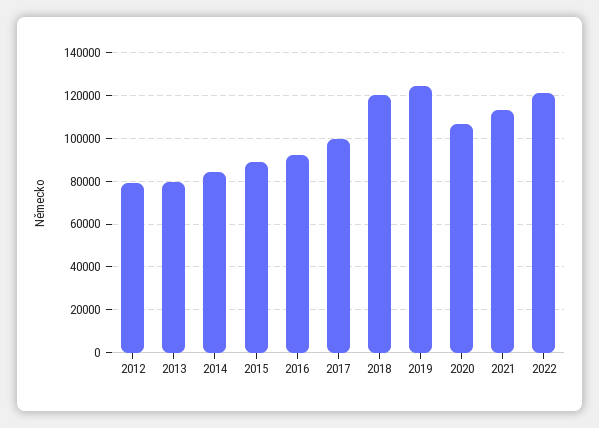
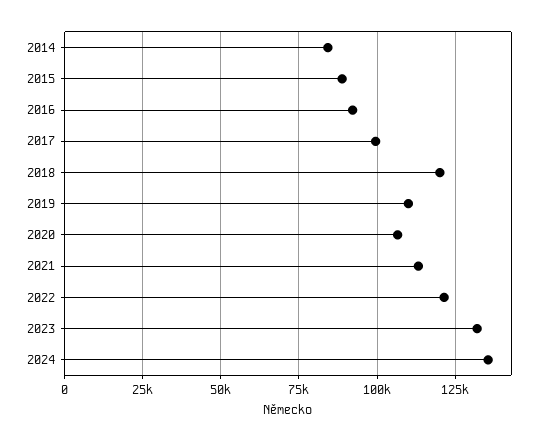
2012: 80000 -> none
2013: 80000 -> none
2019: 125000 -> 110000
2023: none -> 132500
2024: none -> 135000

